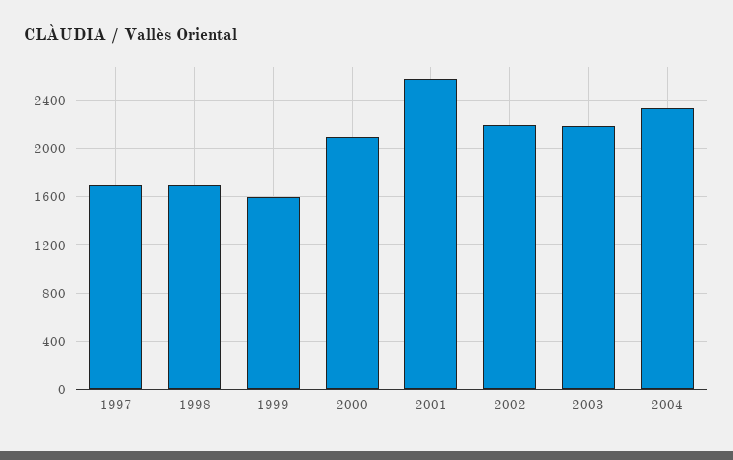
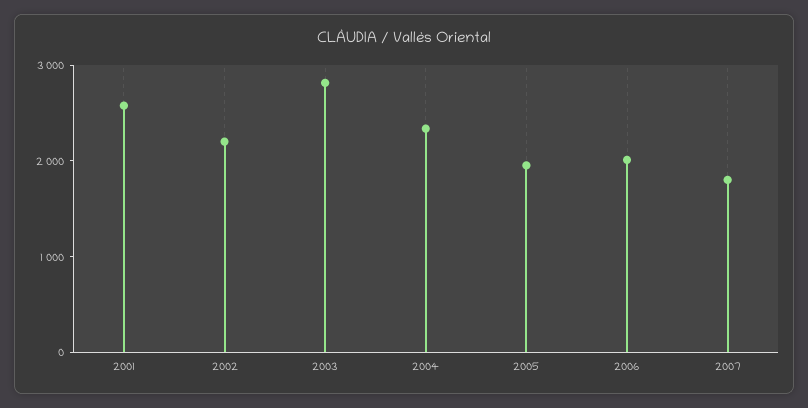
1997: 1700 -> none
1998: 1700 -> none
1999: 1600 -> none
2000: 2100 -> none
2003: 2200 -> 2800
2005: none -> 2000
2006: none -> 2000
2007: none -> 1800

